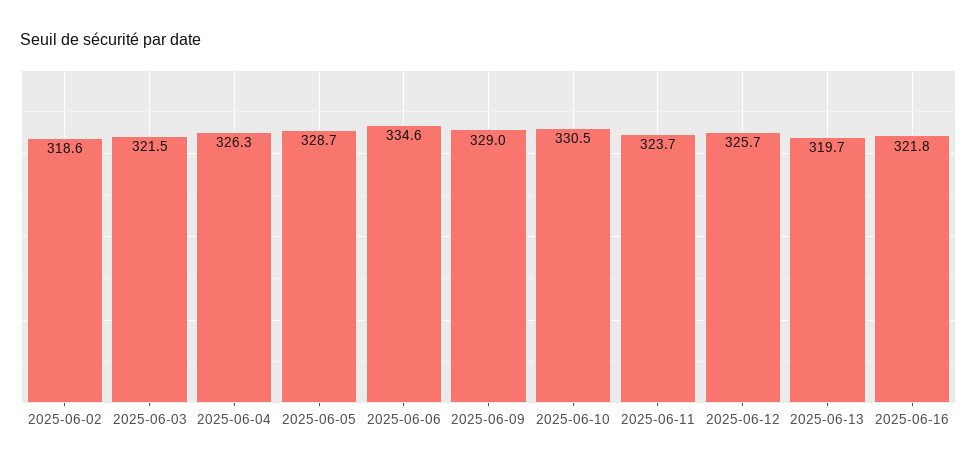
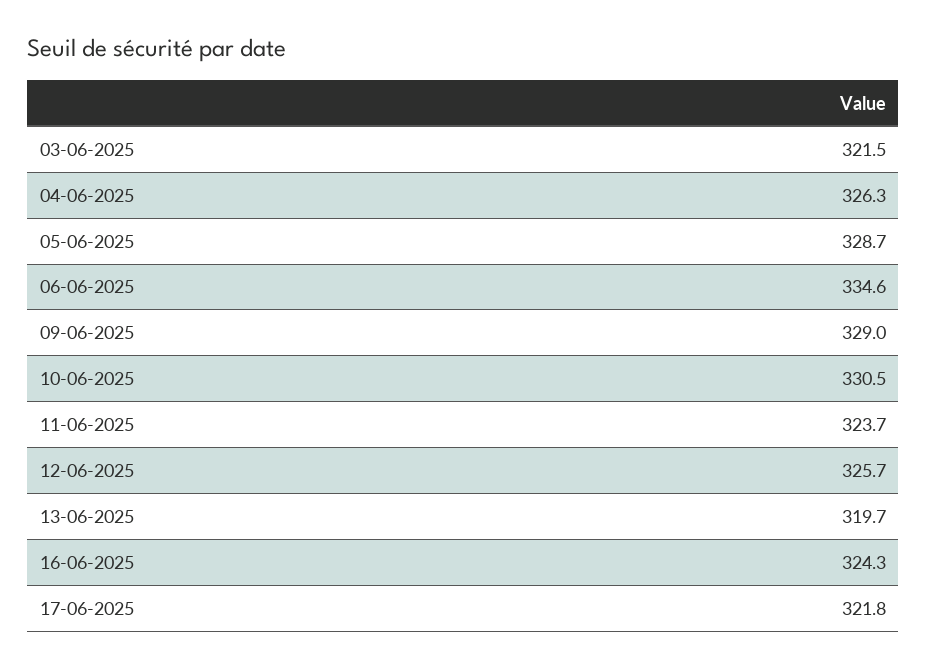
2025-06-02: 318.6 -> none
2025-06-16: 321.8 -> 324.3
17-06-2025: none -> 321.8

